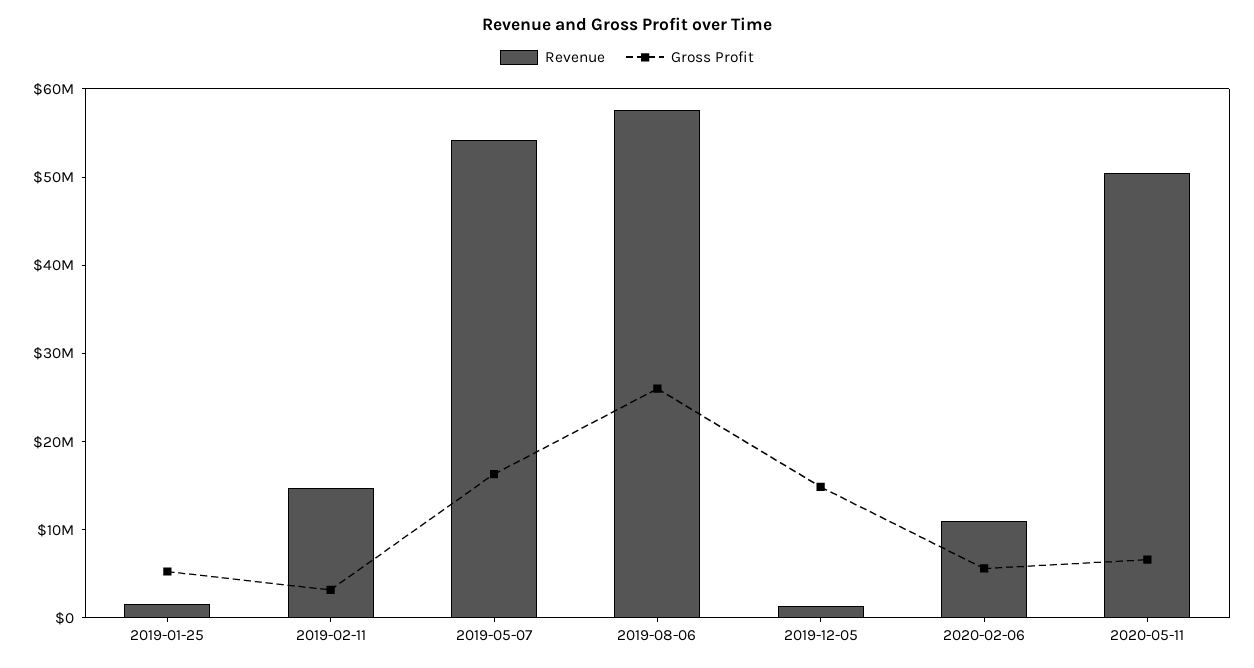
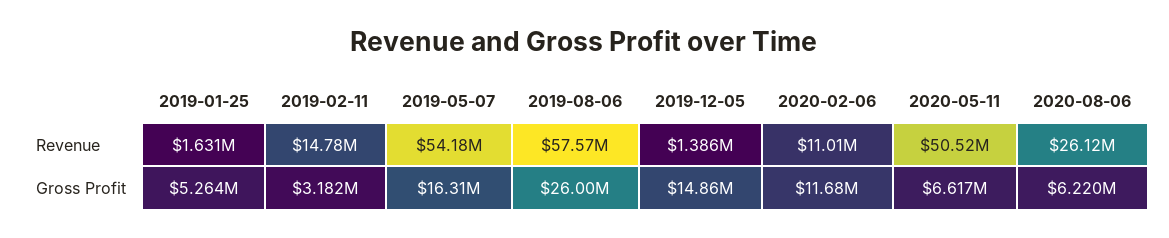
Gross Profit, 2020-02-06: 6000000 -> 11680000
Revenue, 2020-08-06: none -> 26120000
Gross Profit, 2020-08-06: none -> 6220000

